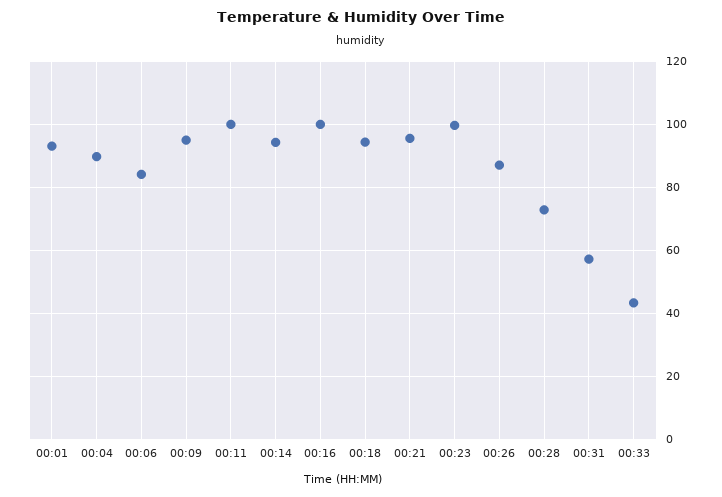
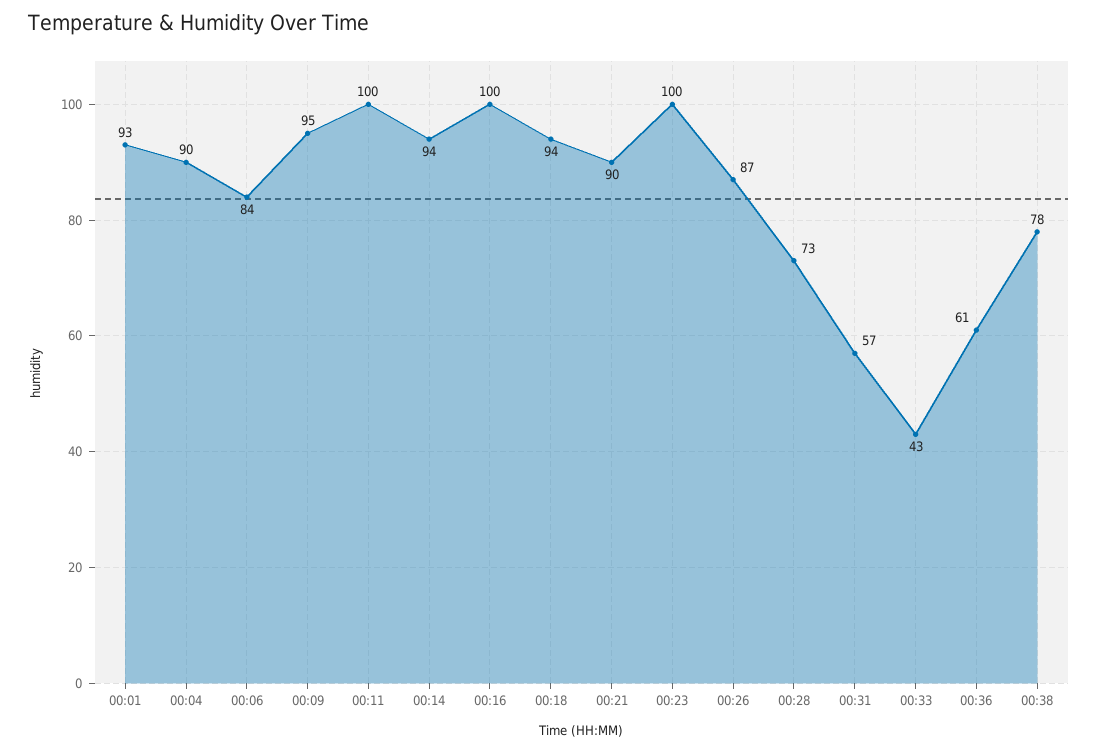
00:21: 96 -> 90
00:36: none -> 61
00:38: none -> 78

